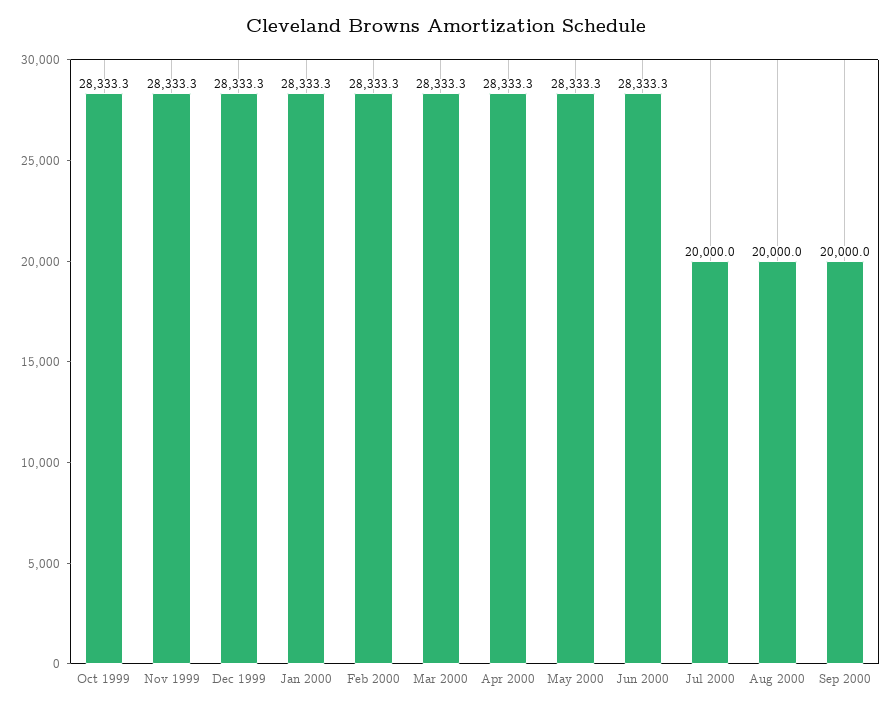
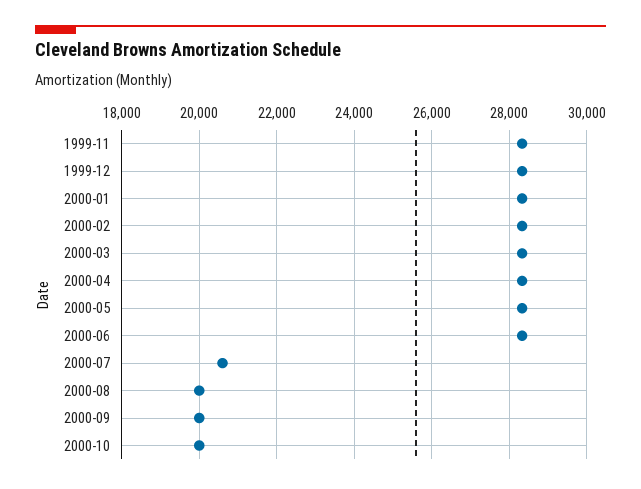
Oct 1999: 28333.3 -> none
Jul 2000: 20000 -> 20600
2000-10: none -> 20000

